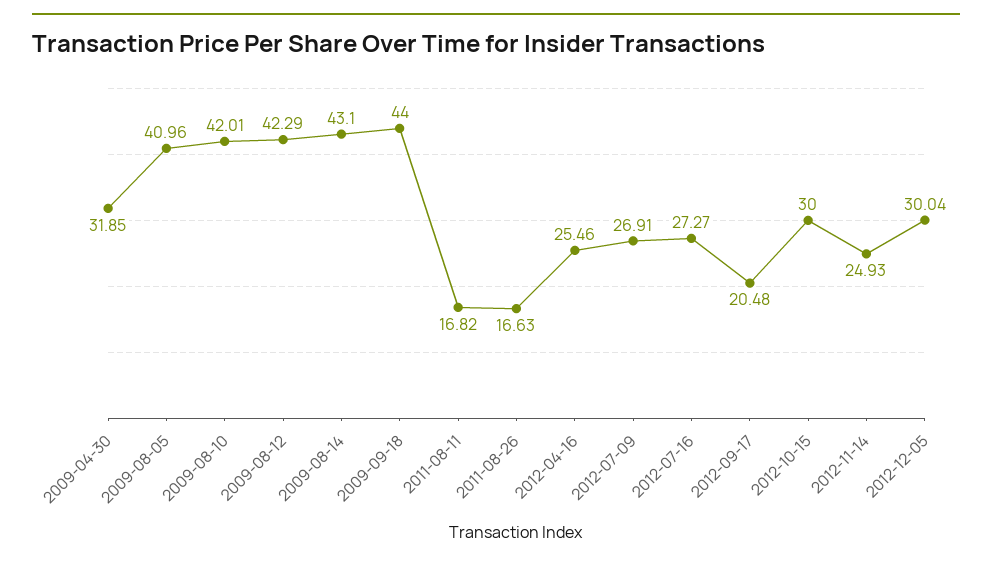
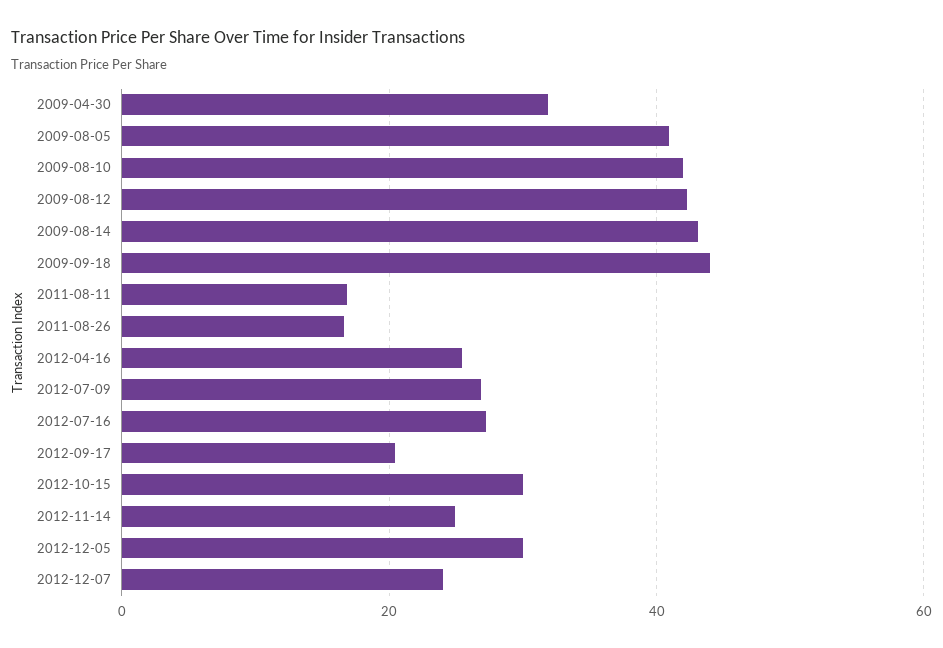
2012-12-07: none -> 24

